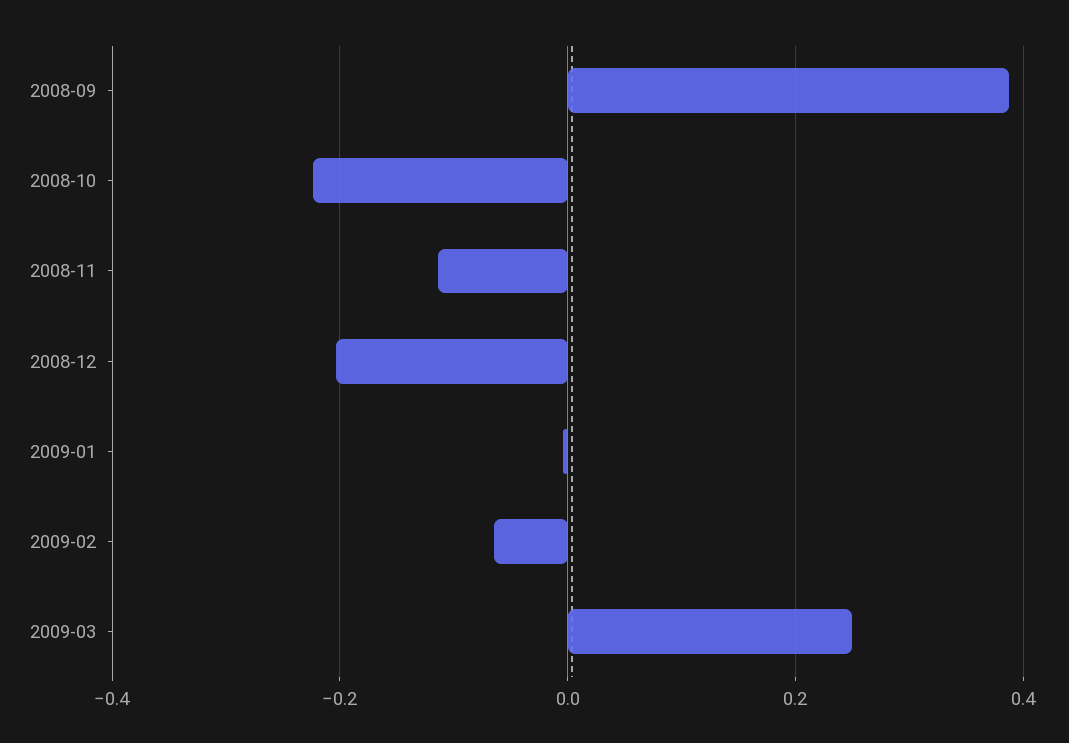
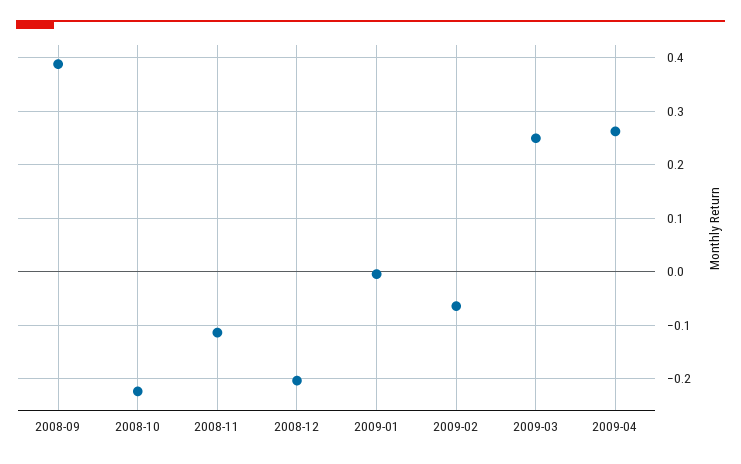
2009-04: none -> 0.26

